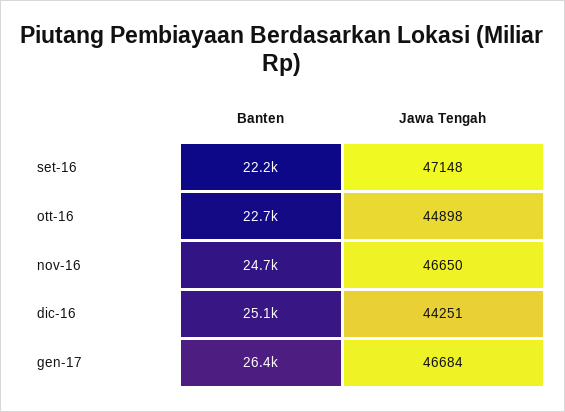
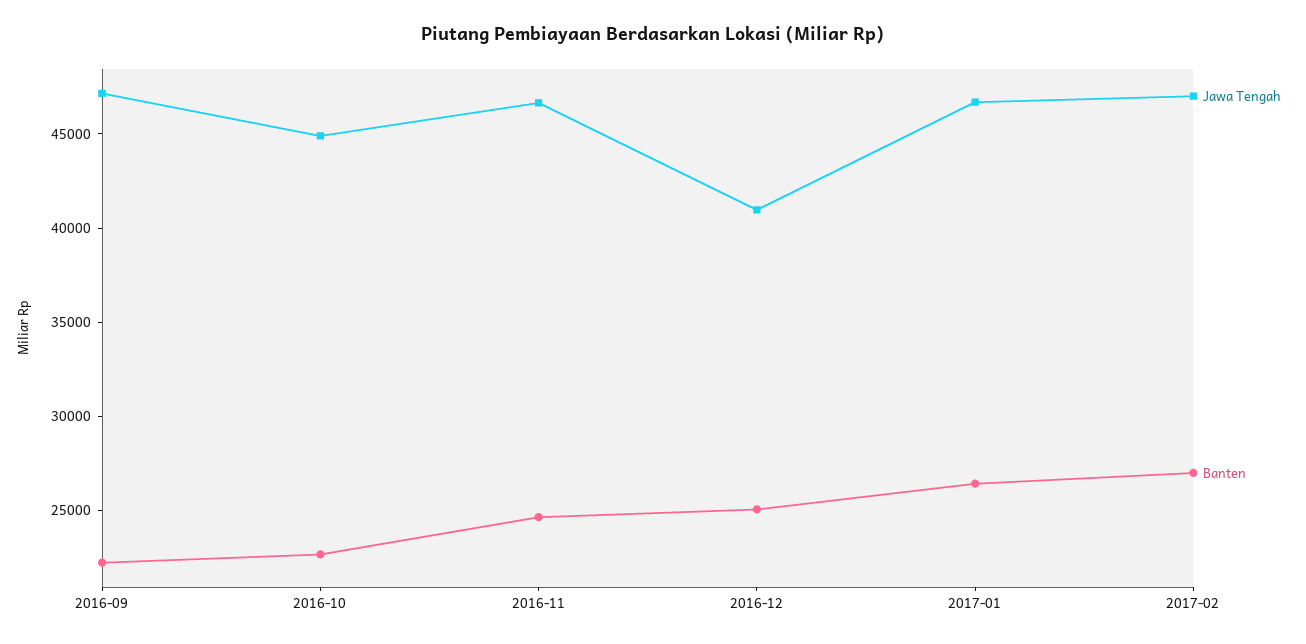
Jawa Tengah, dic-16: 44251 -> 41000
Jawa Tengah, 2017-02: none -> 47000
Banten, 2017-02: none -> 27000

